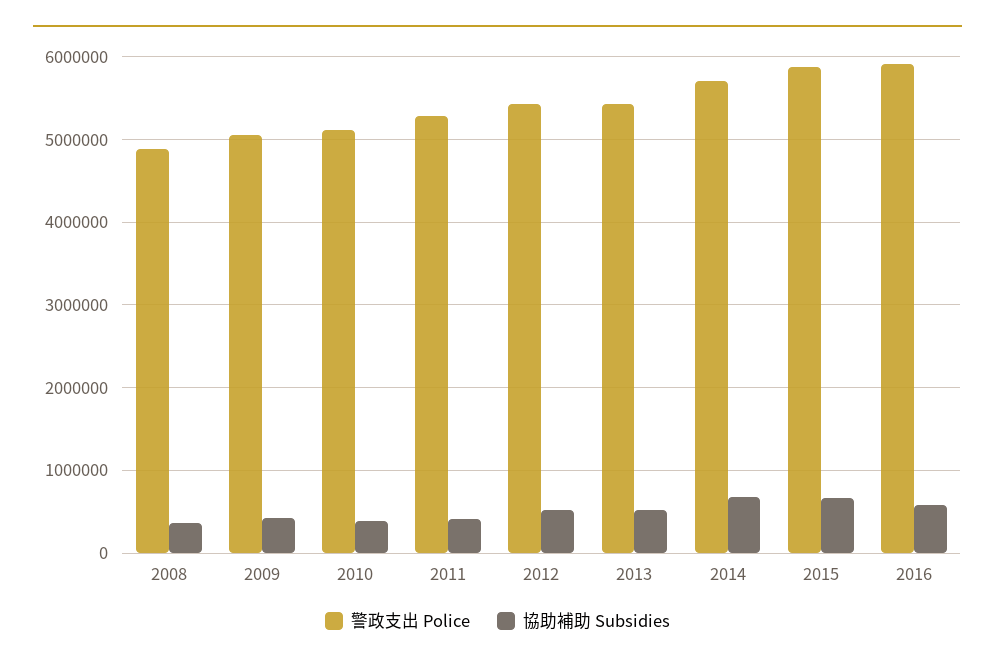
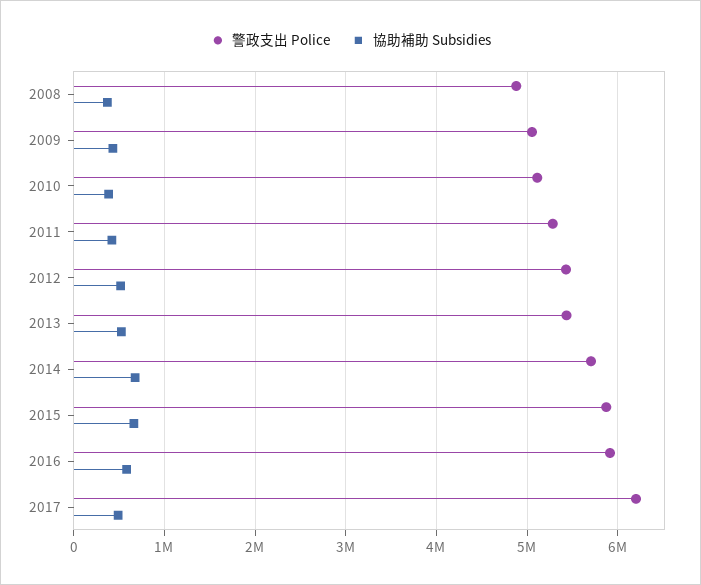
警政支出 Police, 2017: none -> 6200000
協助補助 Subsidies, 2017: none -> 500000

